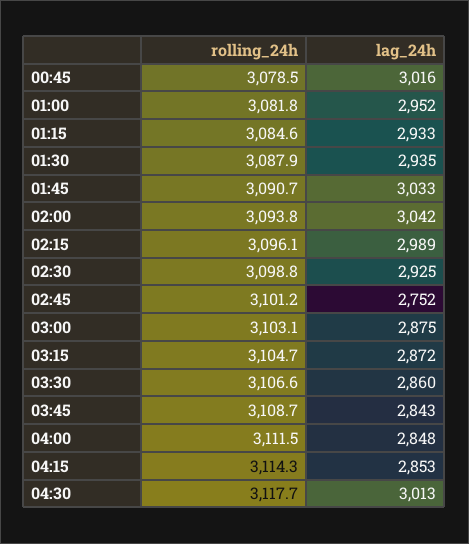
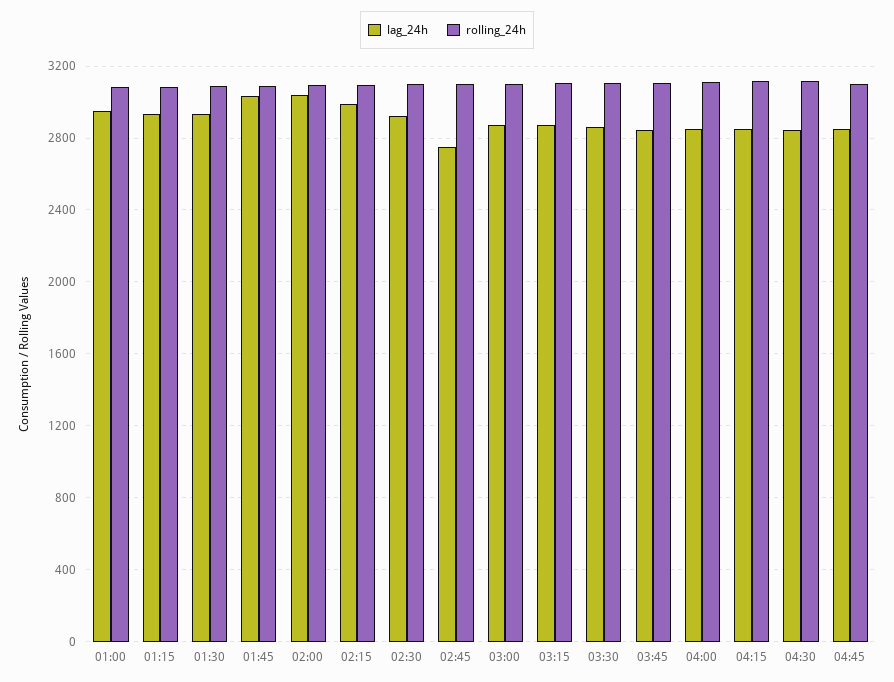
rolling_24h, 00:45: 3078.5 -> none
lag_24h, 00:45: 3016 -> none
lag_24h, 04:30: 3013 -> 2850
lag_24h, 04:45: none -> 2850
rolling_24h, 04:45: none -> 3100

